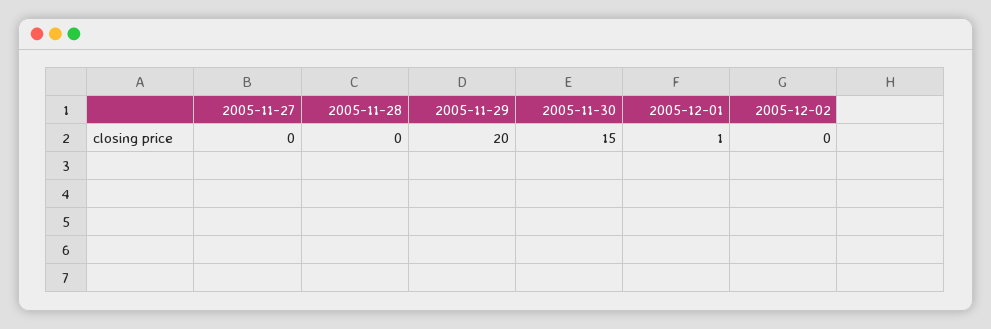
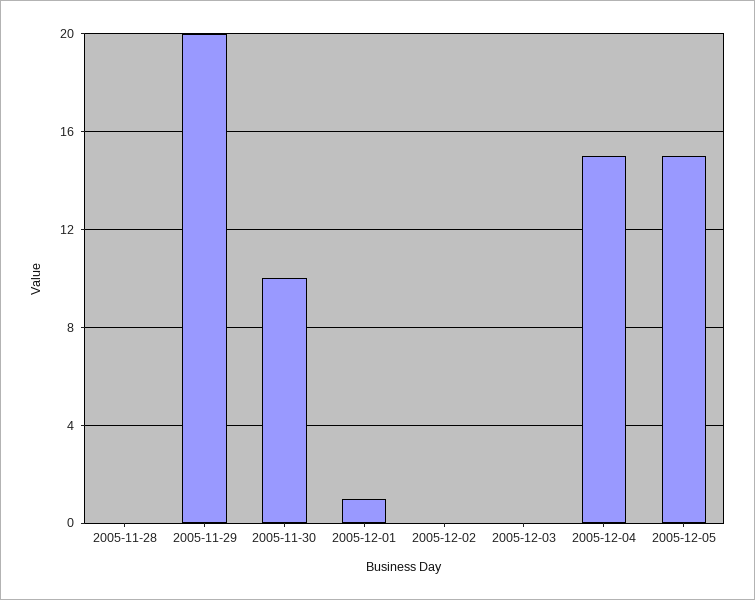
2005-11-27: 0 -> none
2005-11-30: 15 -> 10
2005-12-03: none -> 0
2005-12-04: none -> 15
2005-12-05: none -> 15

